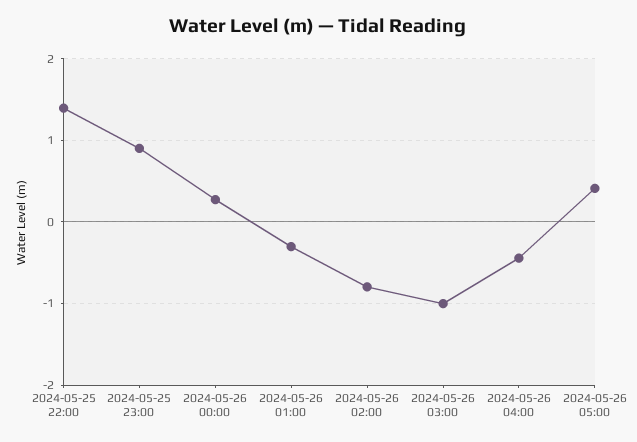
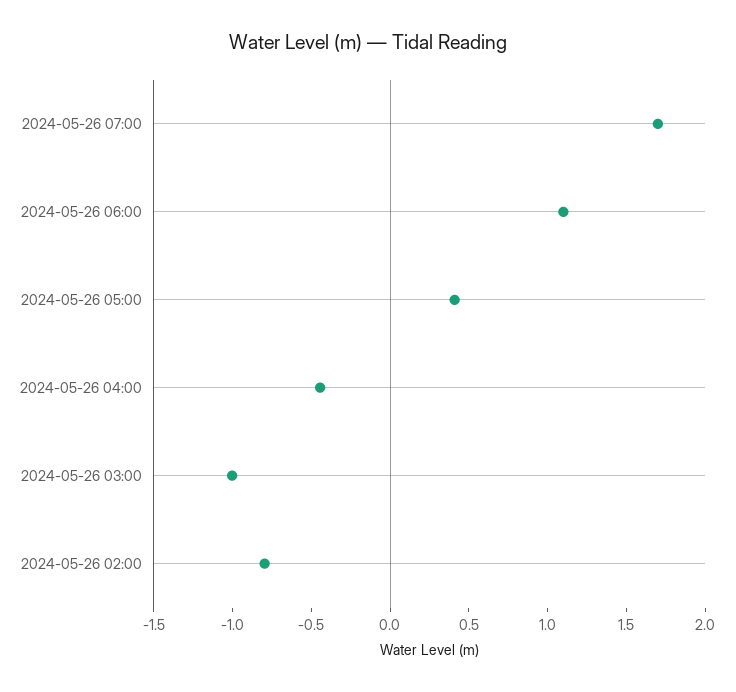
2024-05-25 22:00: 1.4 -> none
2024-05-25 23:00: 0.9 -> none
2024-05-26 00:00: 0.3 -> none
2024-05-26 01:00: -0.3 -> none
2024-05-26 07:00: none -> 1.7
2024-05-26 06:00: none -> 1.1

